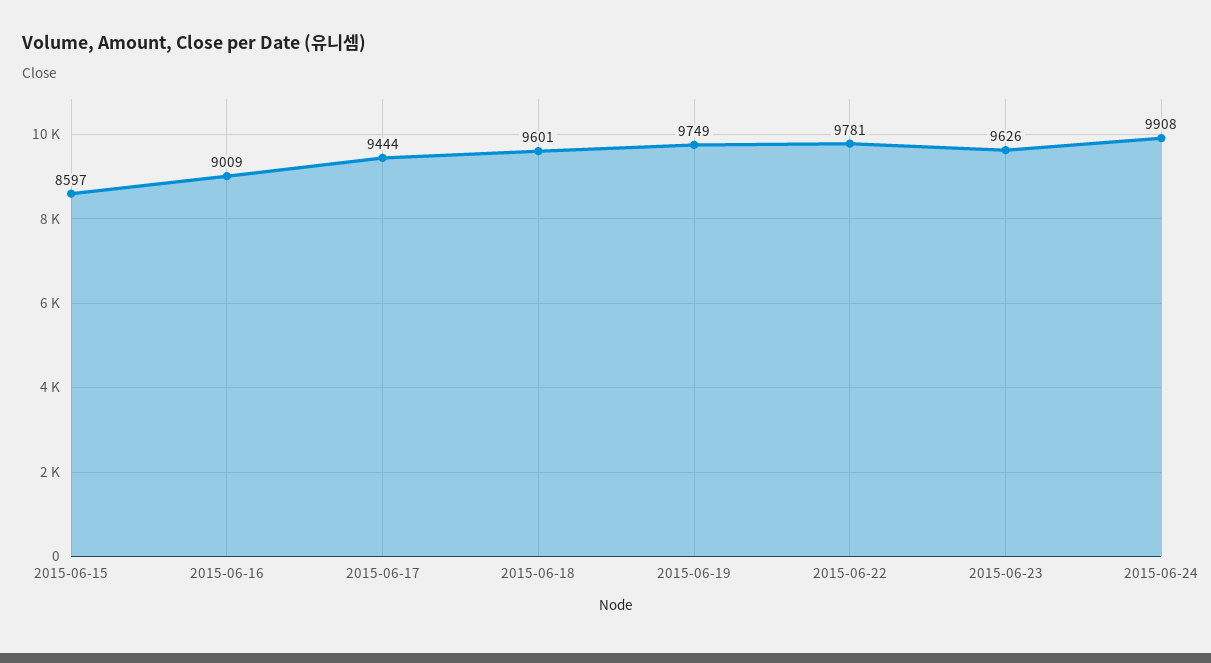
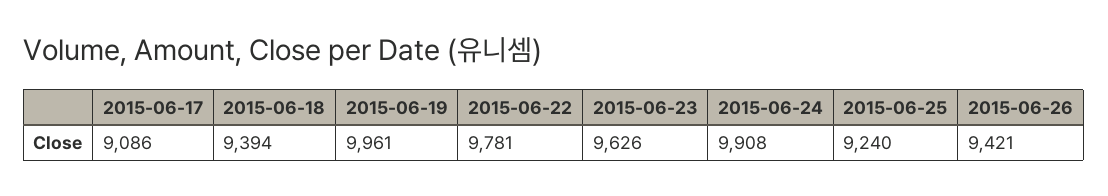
2015-06-15: 8597 -> none
2015-06-16: 9009 -> none
2015-06-17: 9444 -> 9086
2015-06-18: 9601 -> 9394
2015-06-19: 9749 -> 9961
2015-06-25: none -> 9240
2015-06-26: none -> 9421

